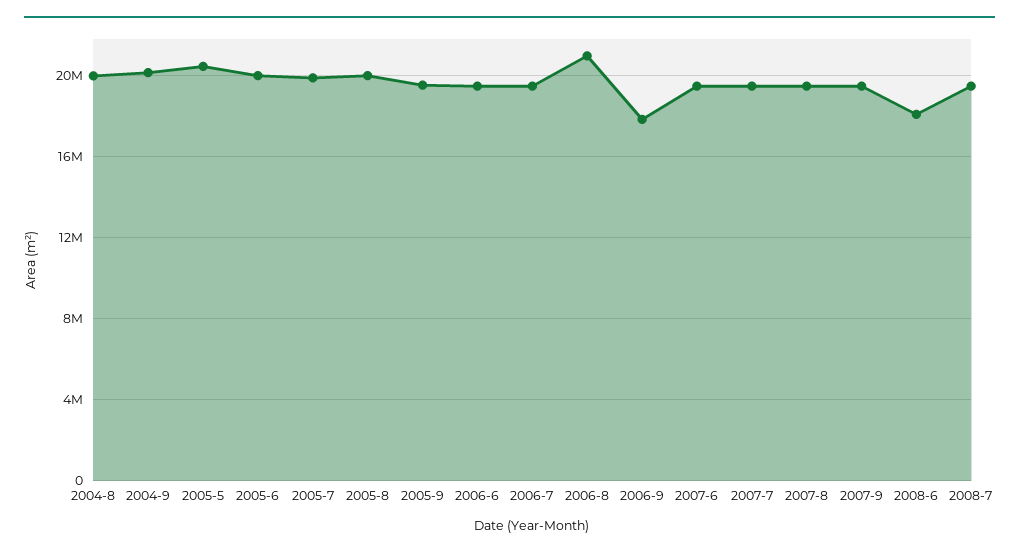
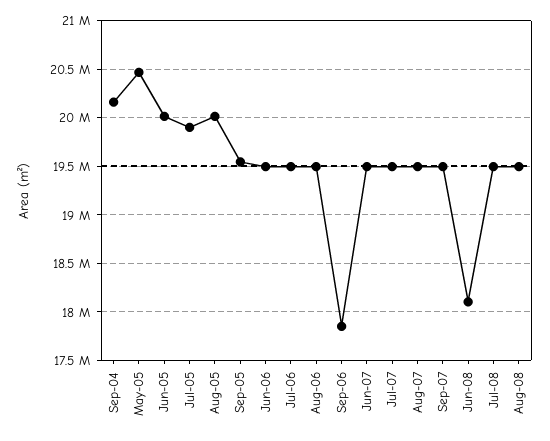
2004-8: 20000000 -> none
2006-8: 21000000 -> 19500000
Aug-08: none -> 19500000

